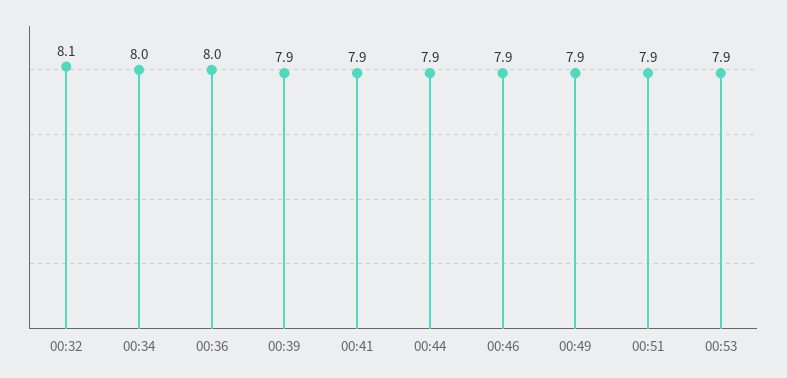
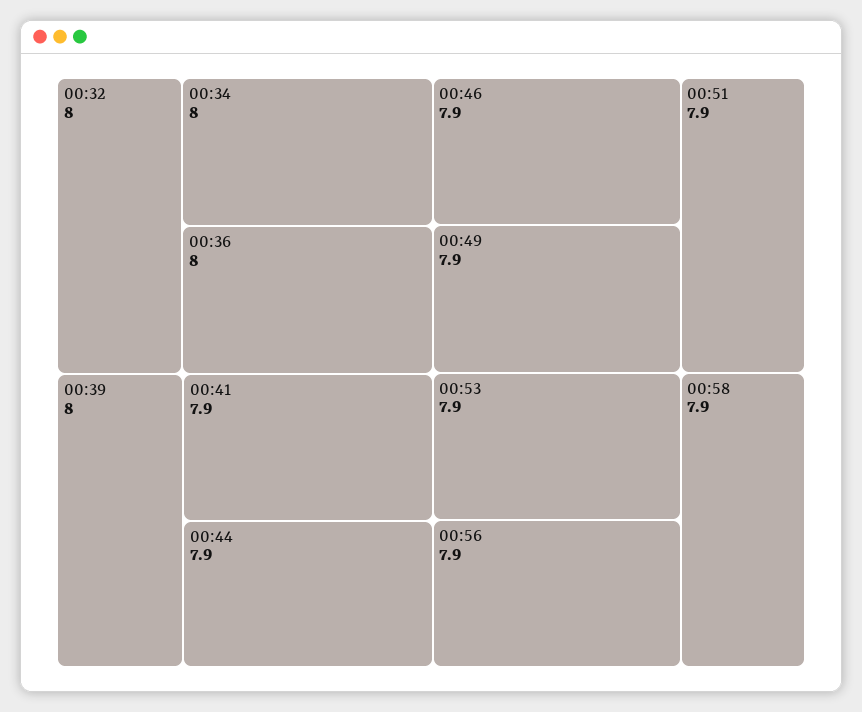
00:32: 8.1 -> 8
00:39: 7.9 -> 8
00:56: none -> 7.9
00:58: none -> 7.9

